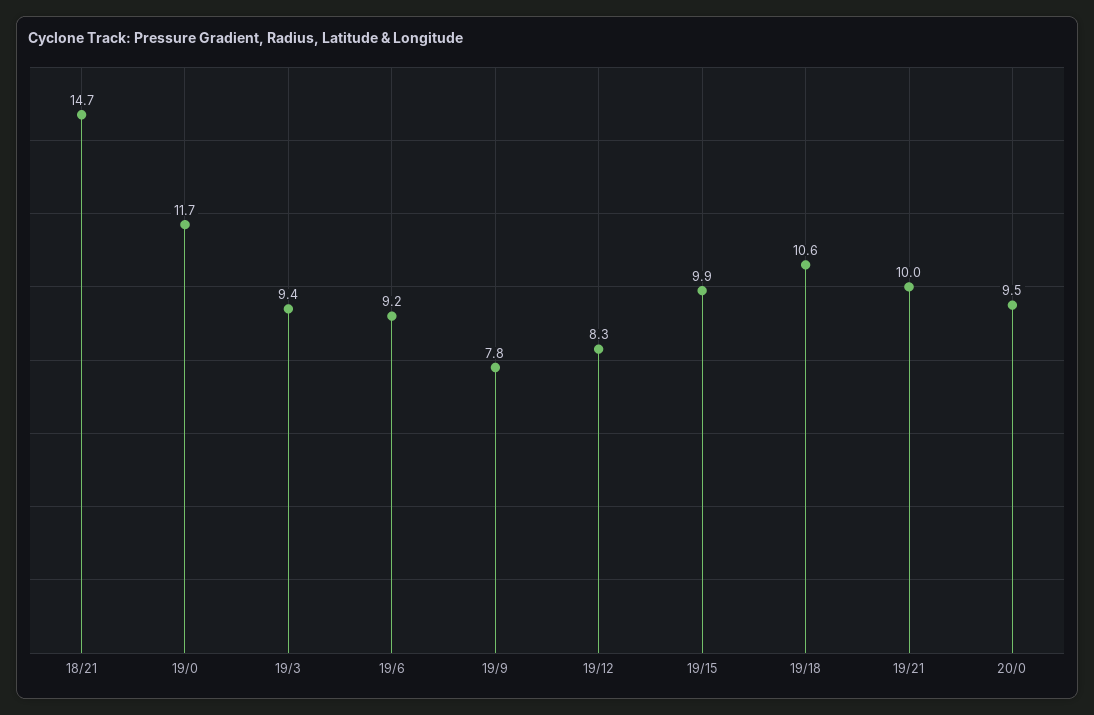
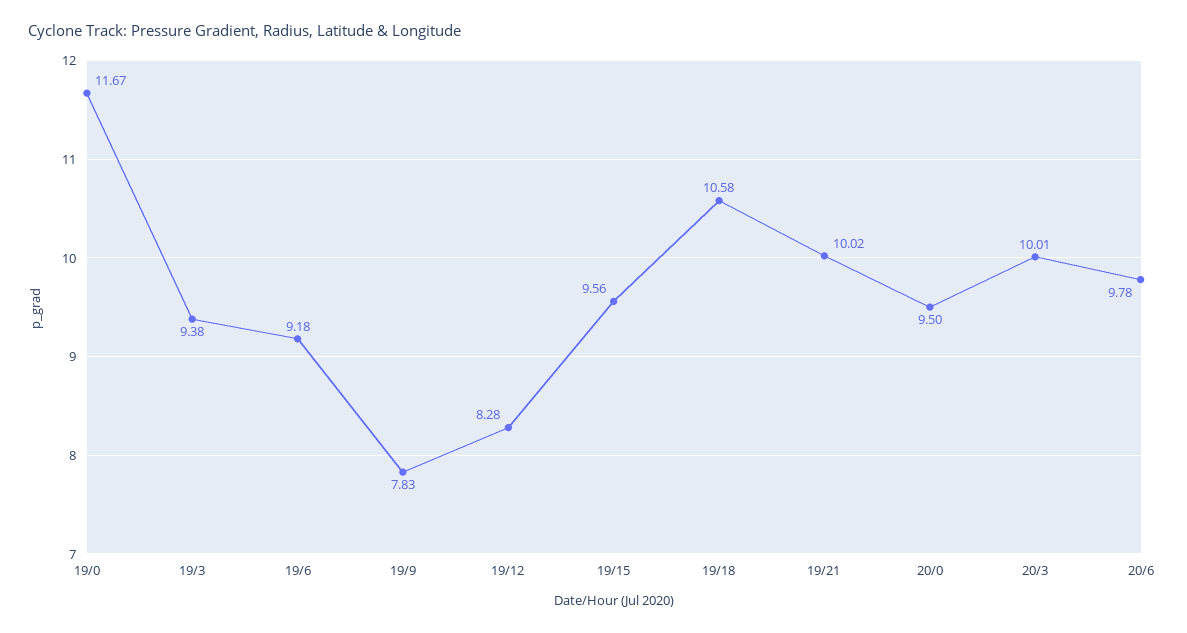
18/21: 14.7 -> none
19/15: 9.9 -> 9.56
20/3: none -> 10.01
20/6: none -> 9.78

